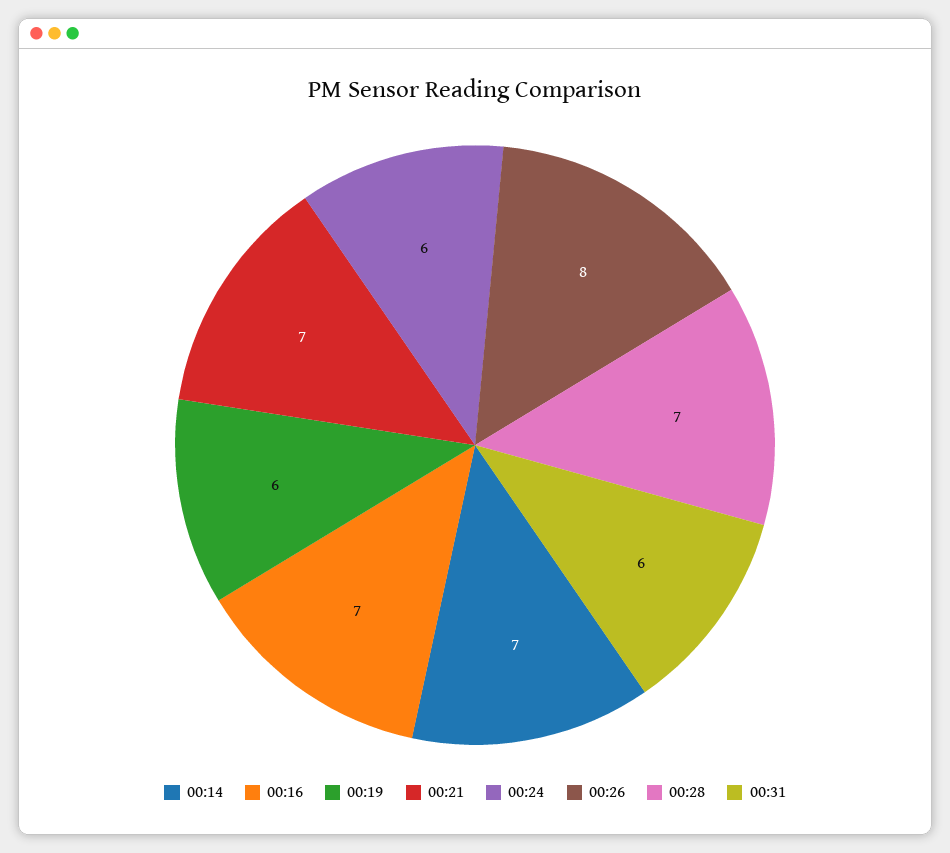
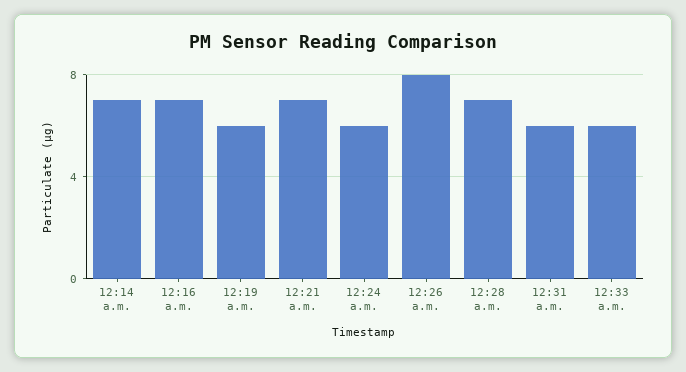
12:33 a.m.: none -> 6

